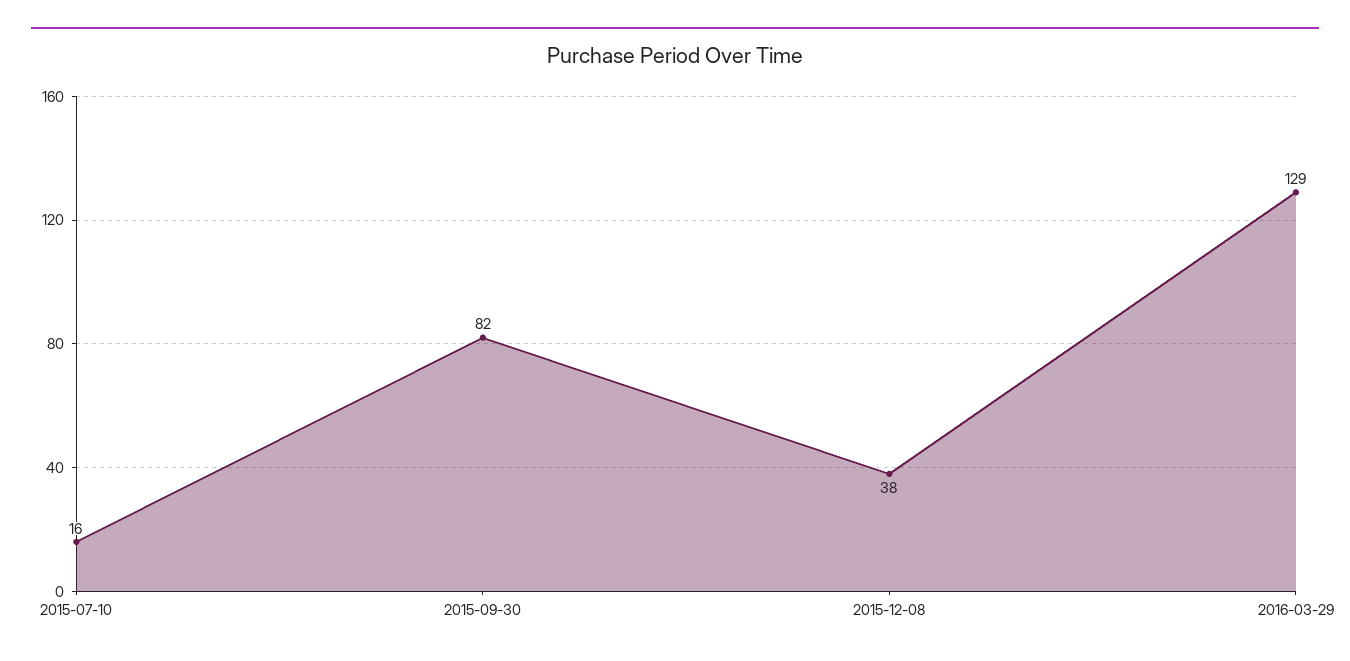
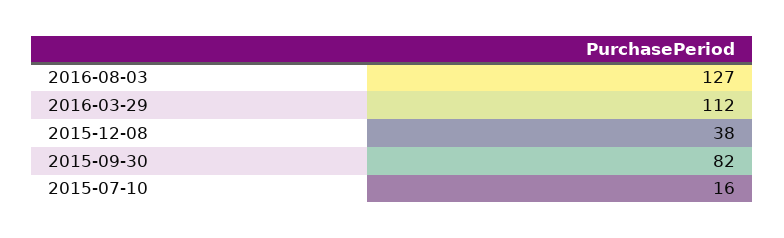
2016-03-29: 129 -> 112
2016-08-03: none -> 127

